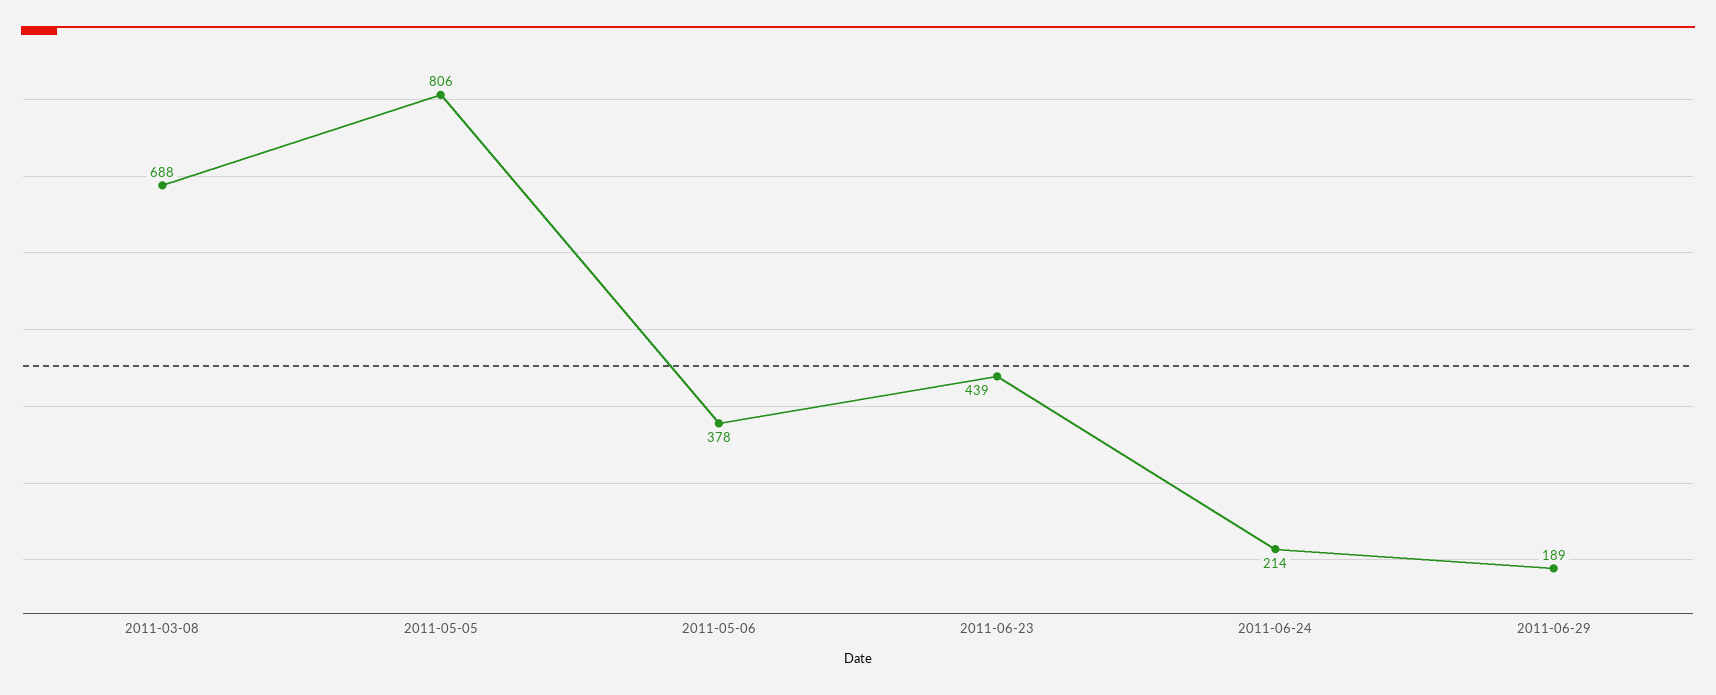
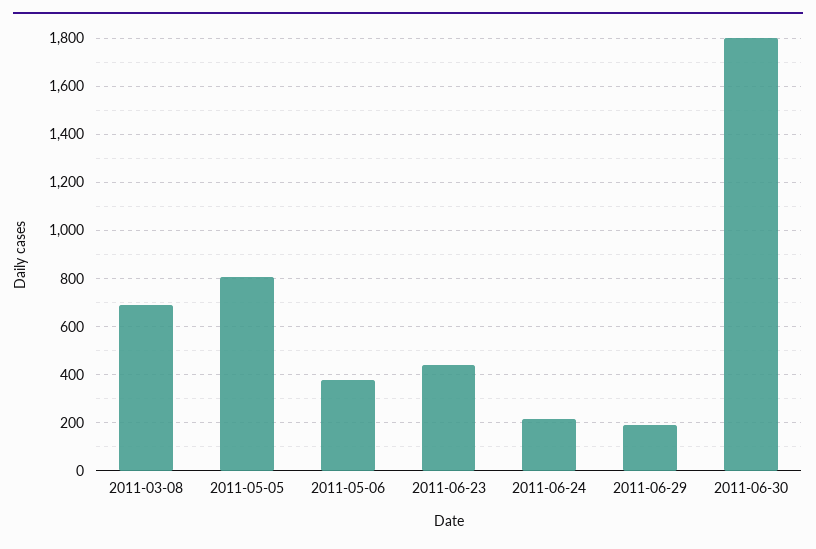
2011-06-30: none -> 1800

